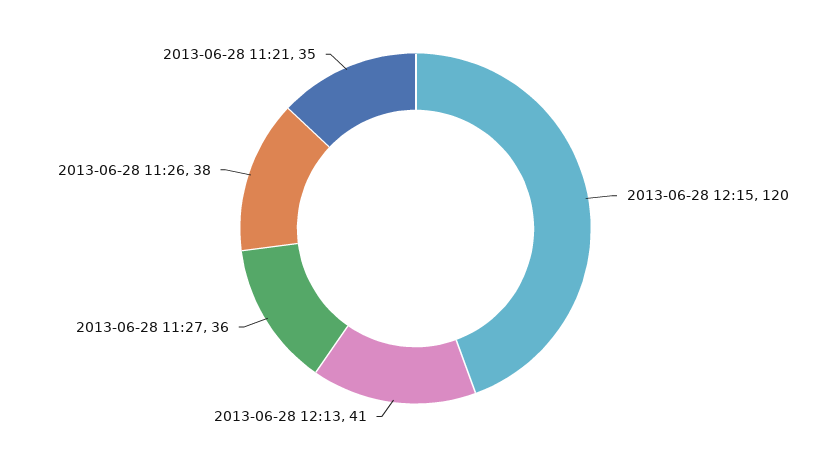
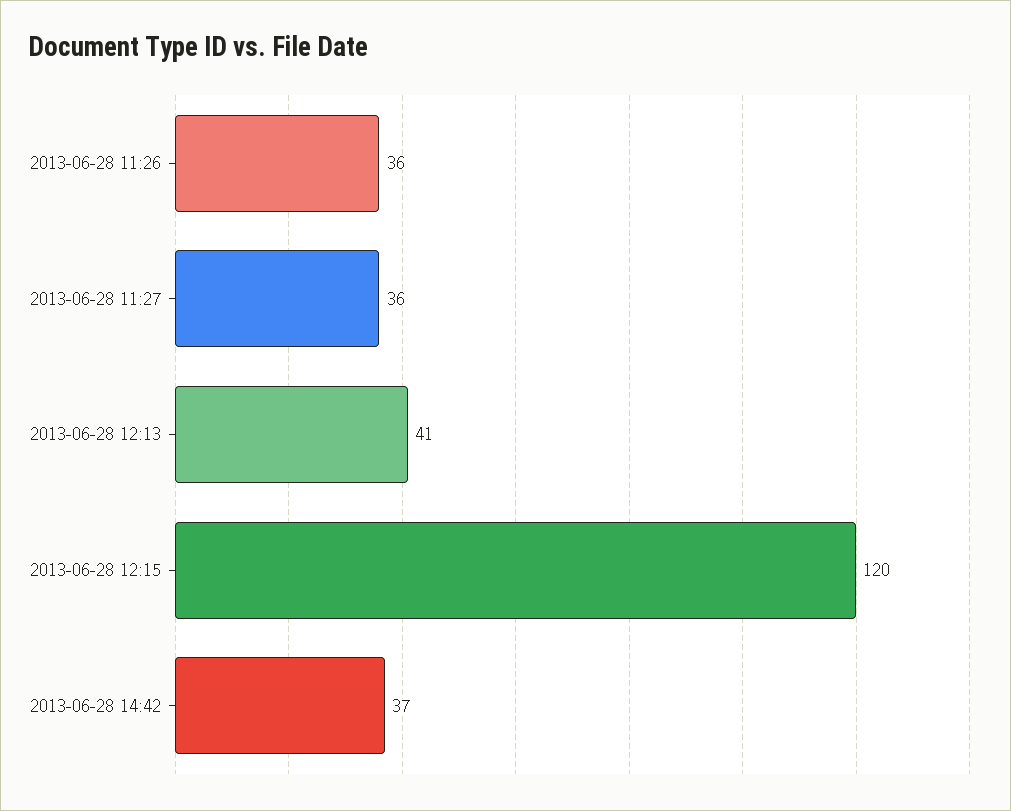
2013-06-28 11:26: 38 -> 36
2013-06-28 11:21: 35 -> none
2013-06-28 14:42: none -> 37

